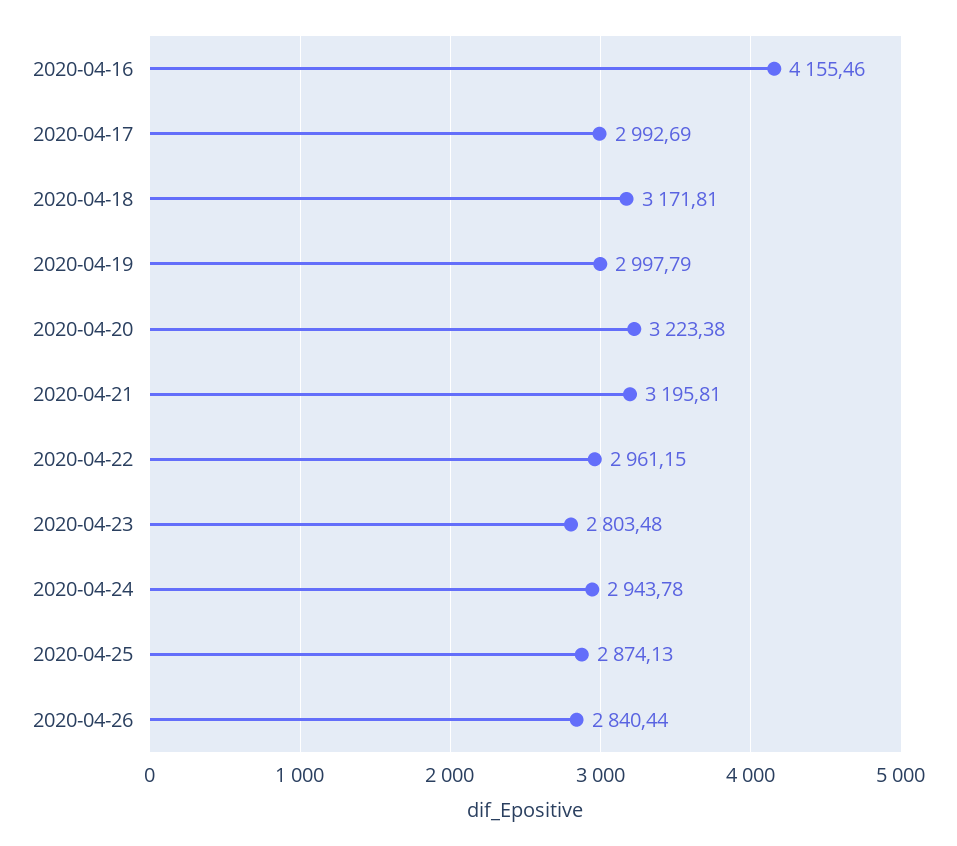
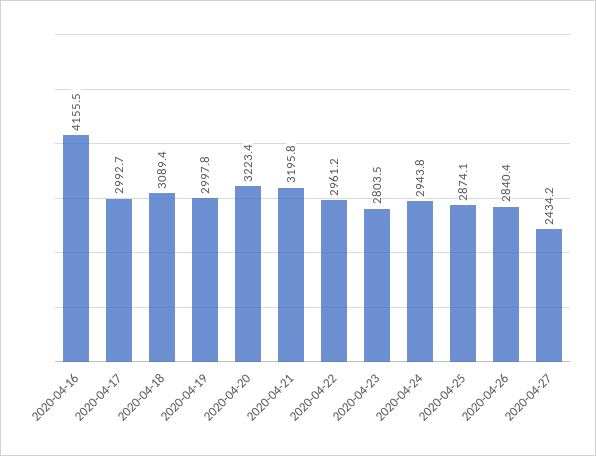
2020-04-18: 3171.81 -> 3089.4
2020-04-27: none -> 2434.2

